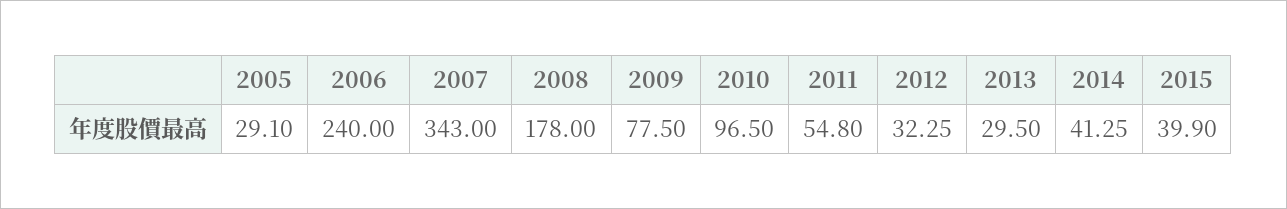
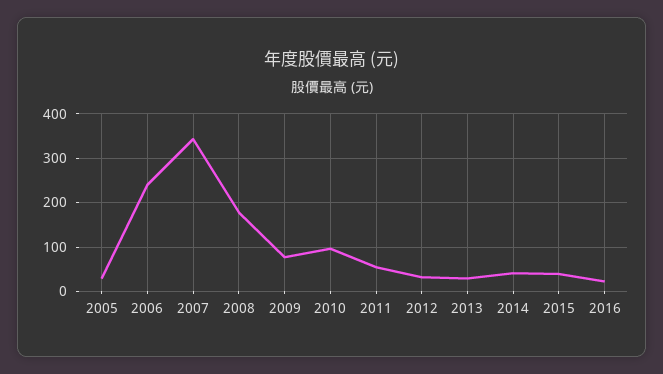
2016: none -> 20

